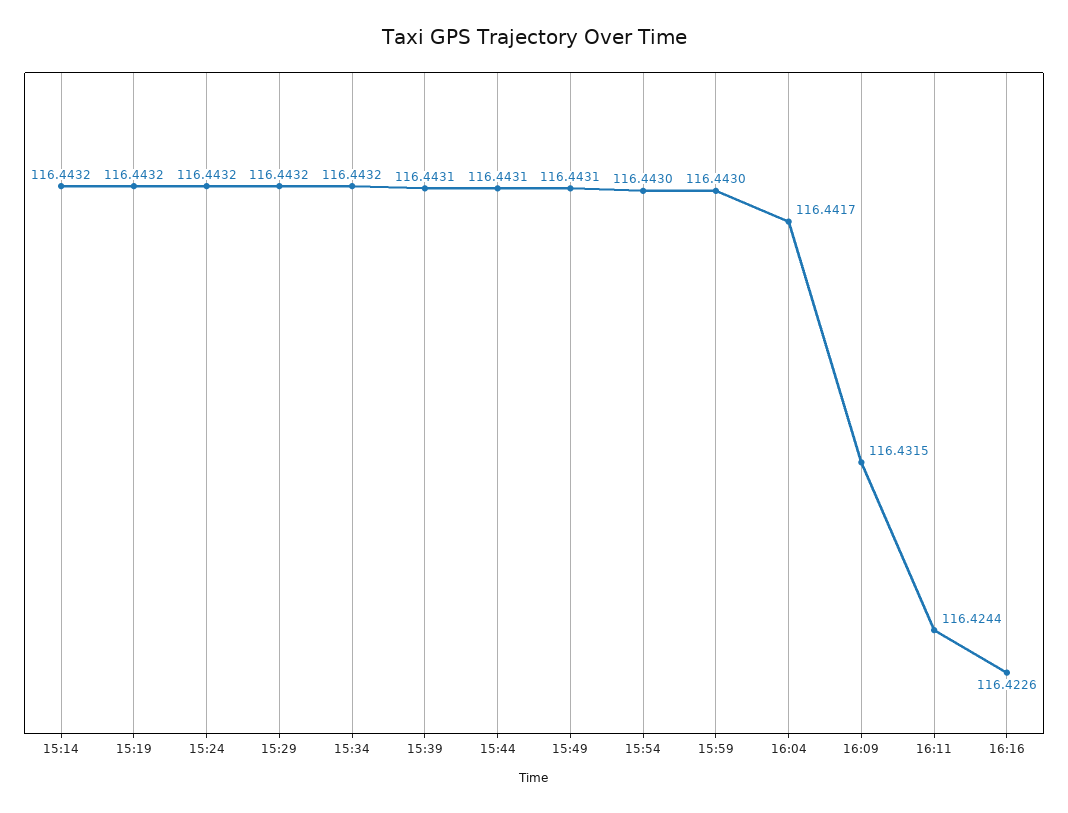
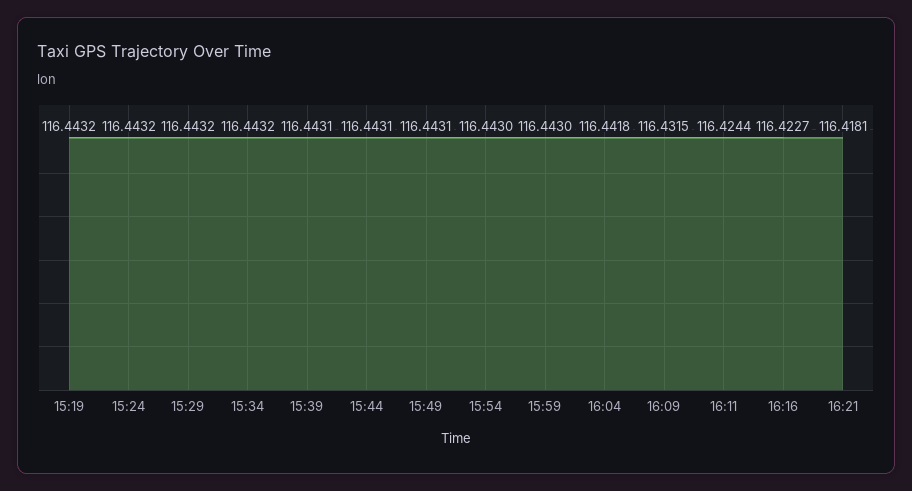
15:14: 116.4432 -> none
16:04: 116.4417 -> 116.4418
16:16: 116.4226 -> 116.4227
16:21: none -> 116.4181

